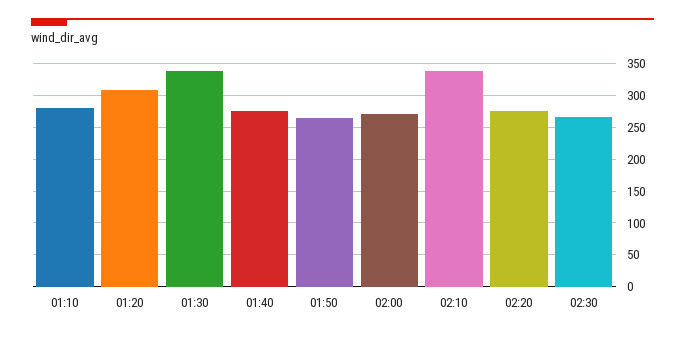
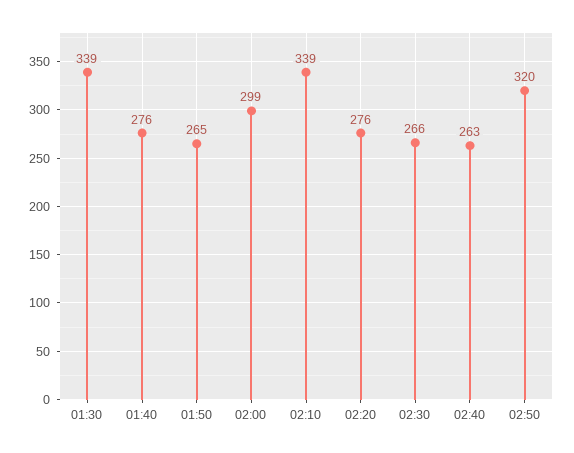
01:10: 280 -> none
01:20: 310 -> none
02:00: 270 -> 299
02:40: none -> 263
02:50: none -> 320

